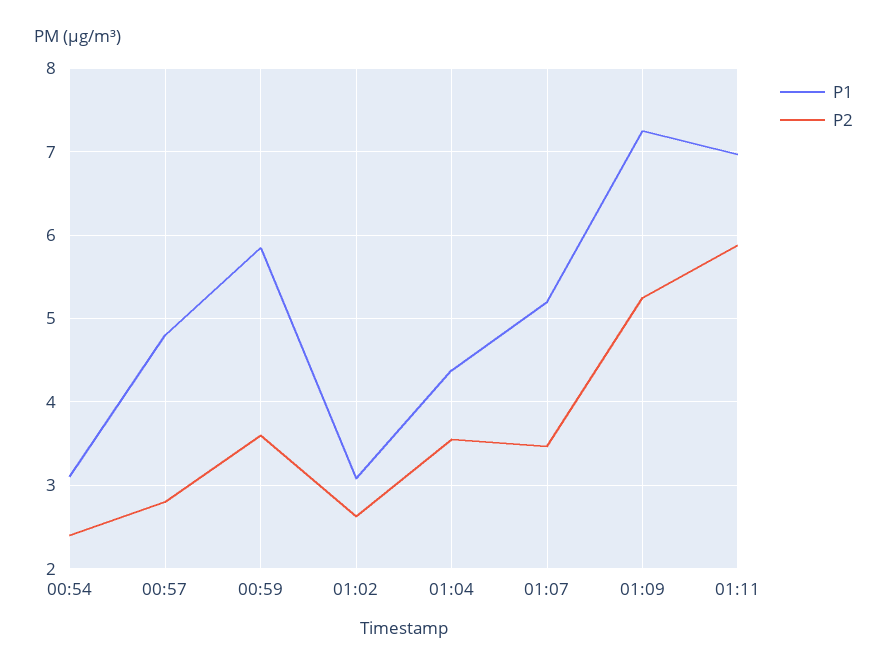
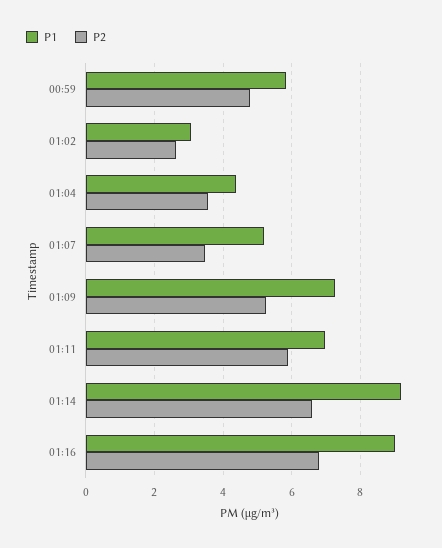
P1, 00:54: 3.1 -> none
P2, 00:54: 2.4 -> none
P1, 00:57: 4.8 -> none
P2, 00:57: 2.8 -> none
P2, 00:59: 3.6 -> 4.8
P1, 01:14: none -> 9.2
P2, 01:14: none -> 6.6
P1, 01:16: none -> 9
P2, 01:16: none -> 6.8

